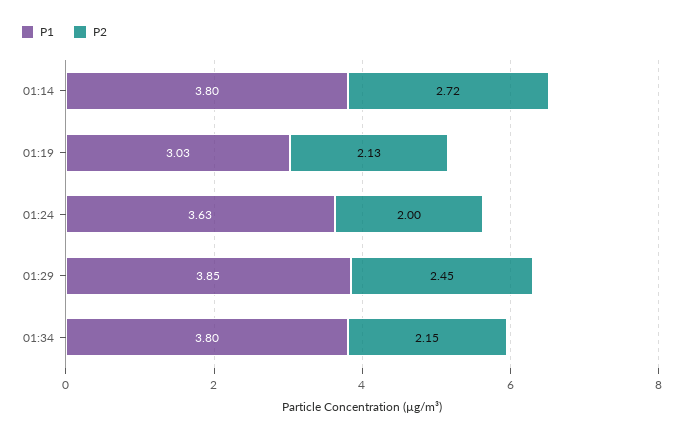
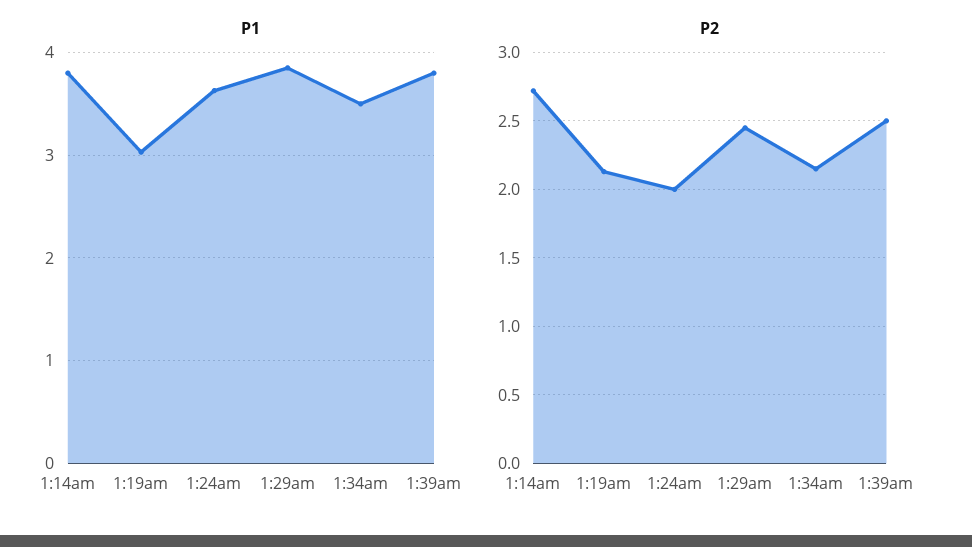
P1, 01:34: 3.8 -> 3.5
P1, 1:39am: none -> 3.8
P2, 1:39am: none -> 2.5

